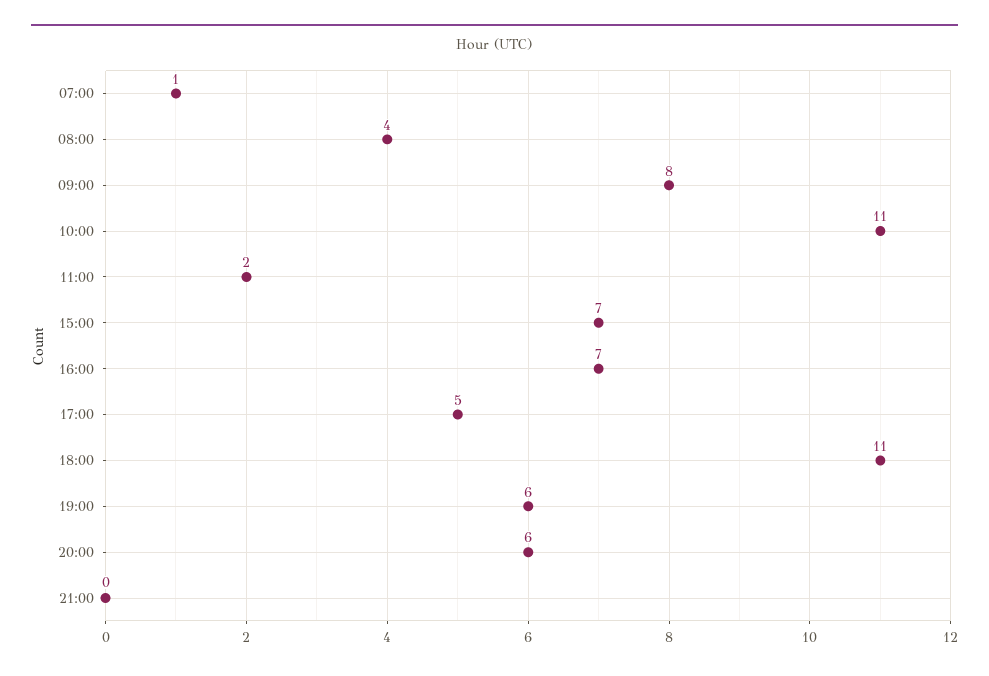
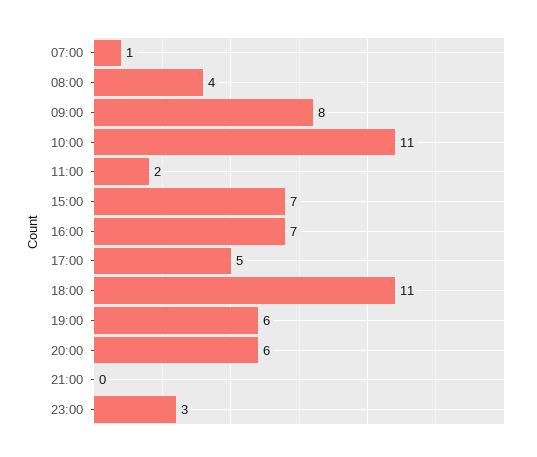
23:00: none -> 3

